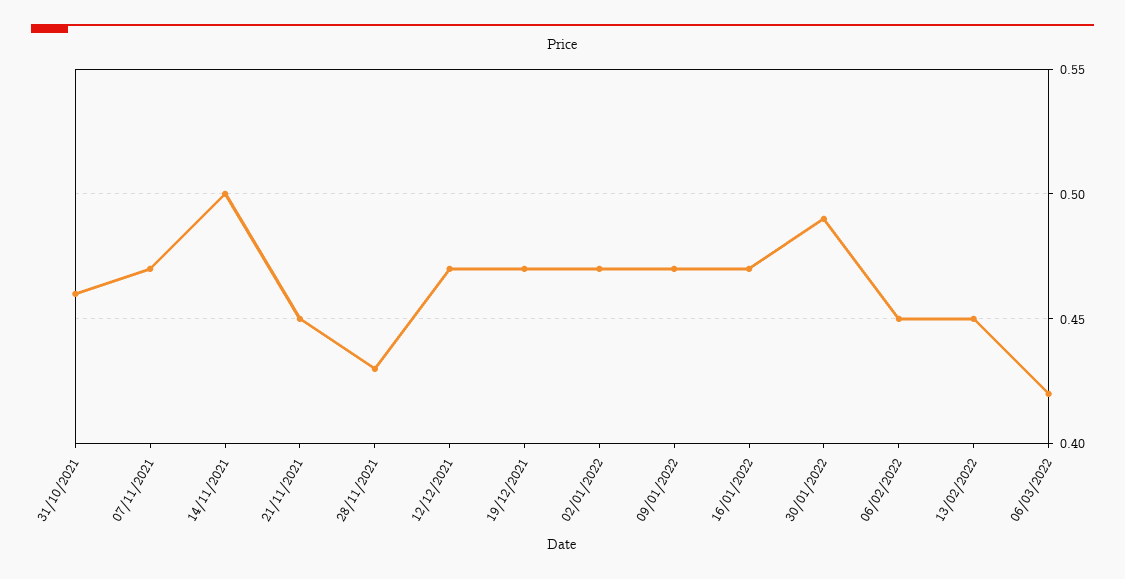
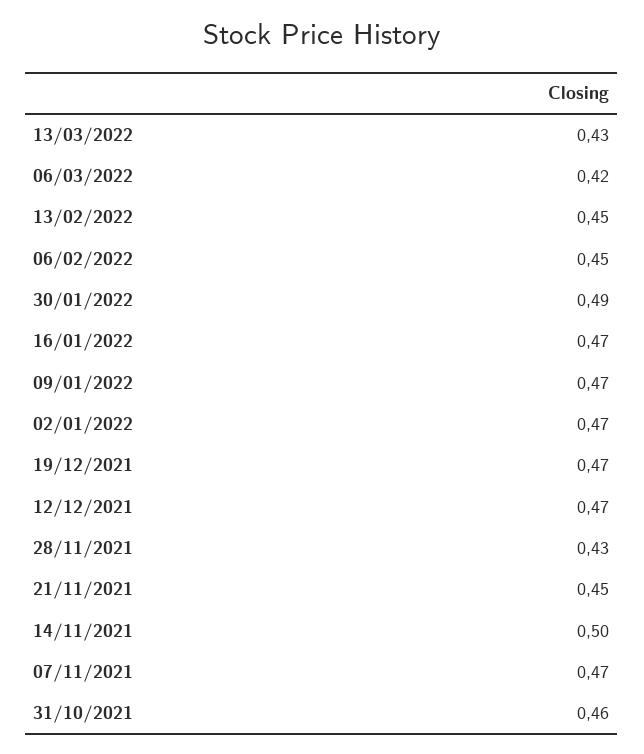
13/03/2022: none -> 0.43

